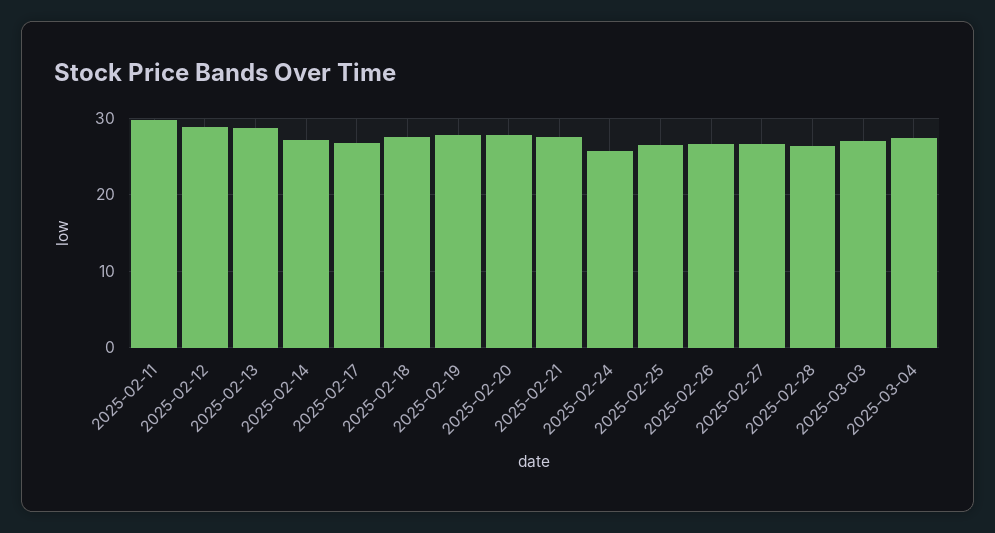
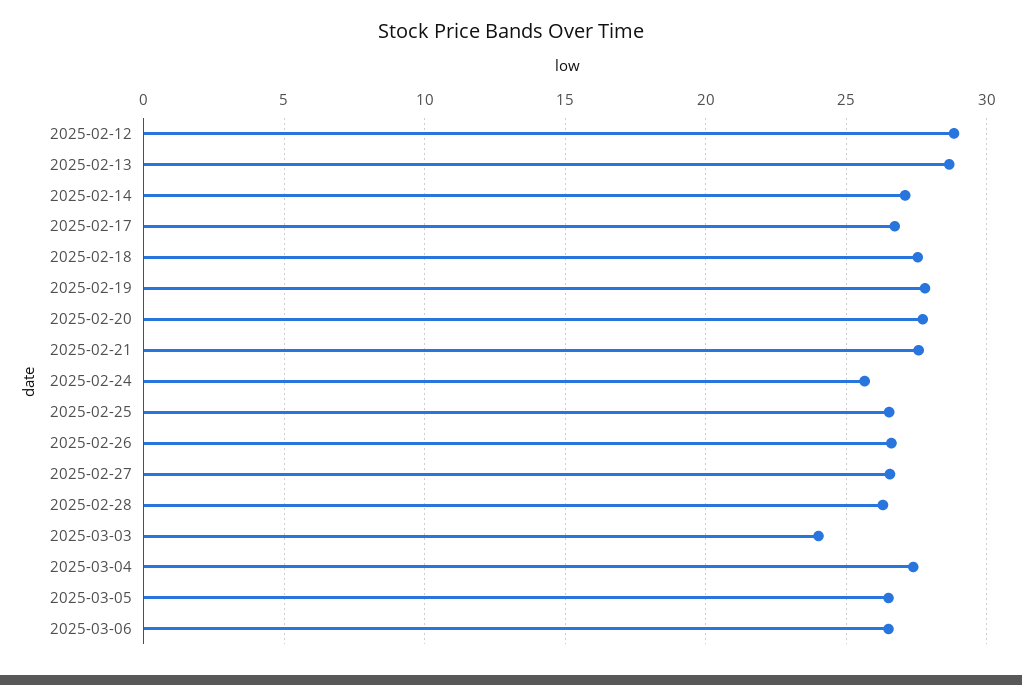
2025-02-11: 30 -> none
2025-03-03: 27 -> 24
2025-03-05: none -> 26.5
2025-03-06: none -> 26.5

